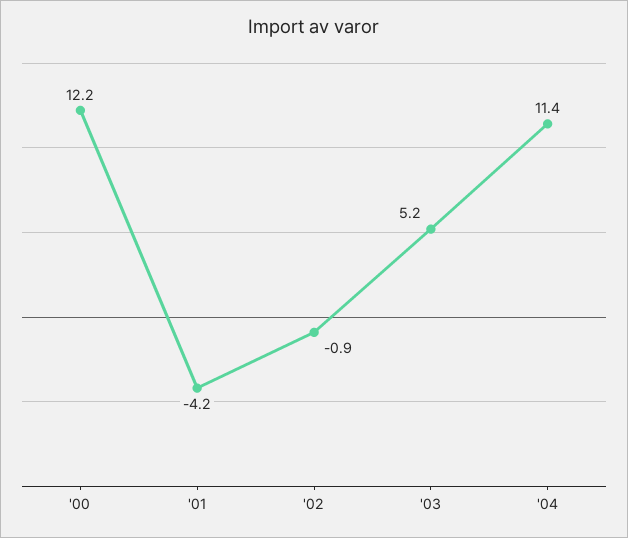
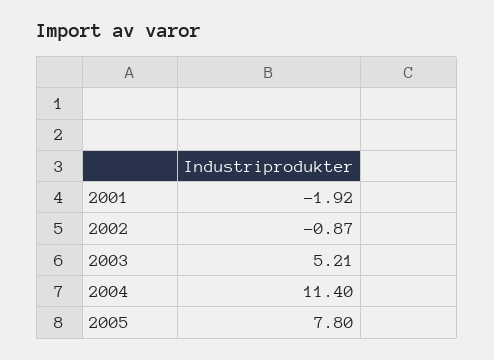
'00: 12.2 -> none
'01: -4.2 -> -1.92
2005: none -> 7.8

